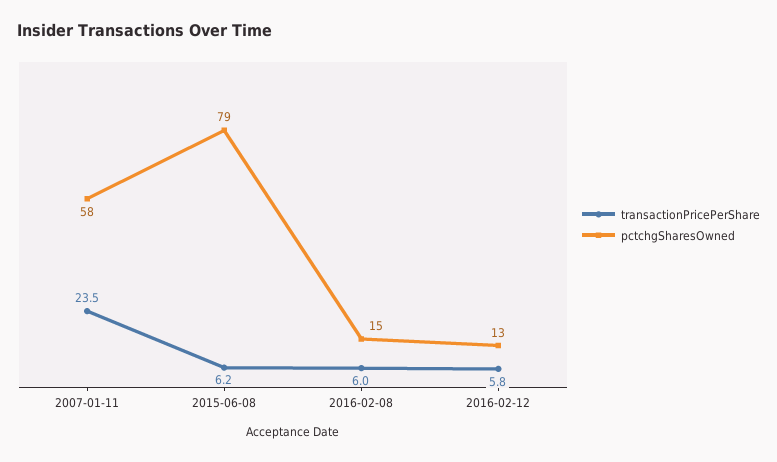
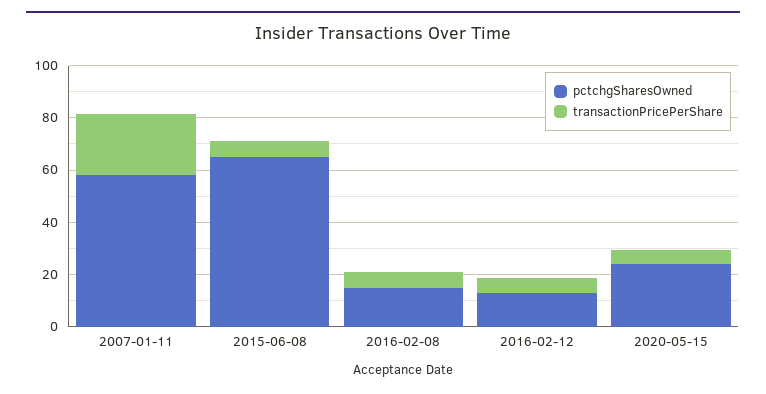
pctchgSharesOwned, 2015-06-08: 79 -> 65
pctchgSharesOwned, 2020-05-15: none -> 25
transactionPricePerShare, 2020-05-15: none -> 5

